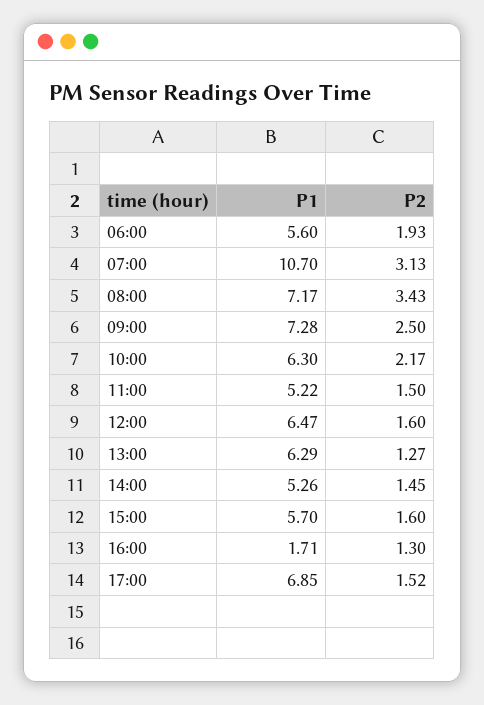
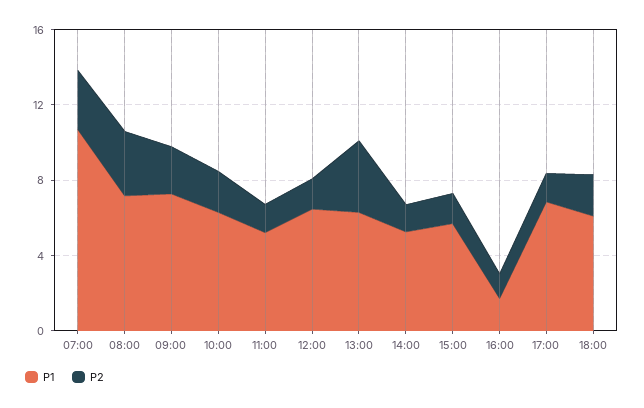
P1, 06:00: 5.6 -> none
P2, 06:00: 1.93 -> none
P2, 13:00: 1.27 -> 4
P1, 18:00: none -> 6
P2, 18:00: none -> 2

